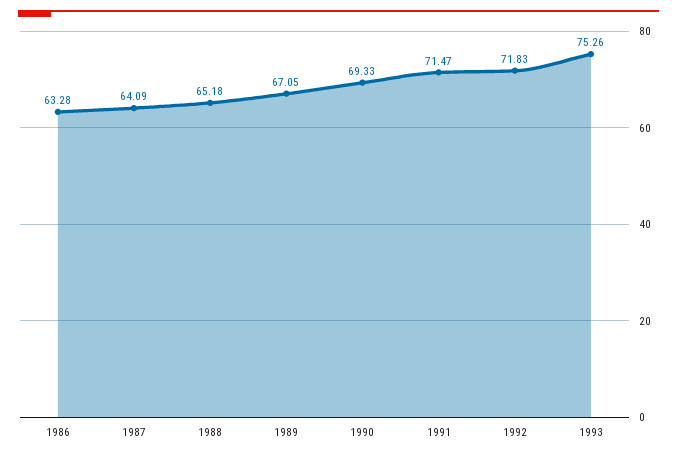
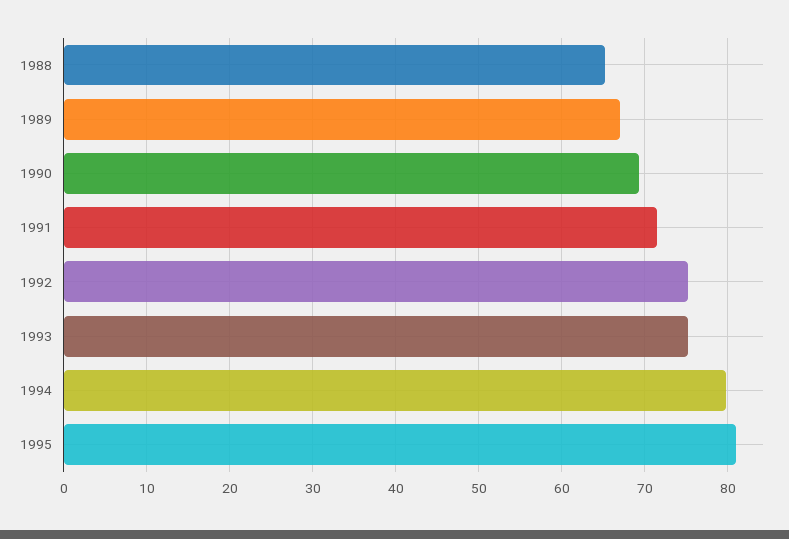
1986: 63.28 -> none
1987: 64.09 -> none
1992: 71.83 -> 75
1994: none -> 80
1995: none -> 81

